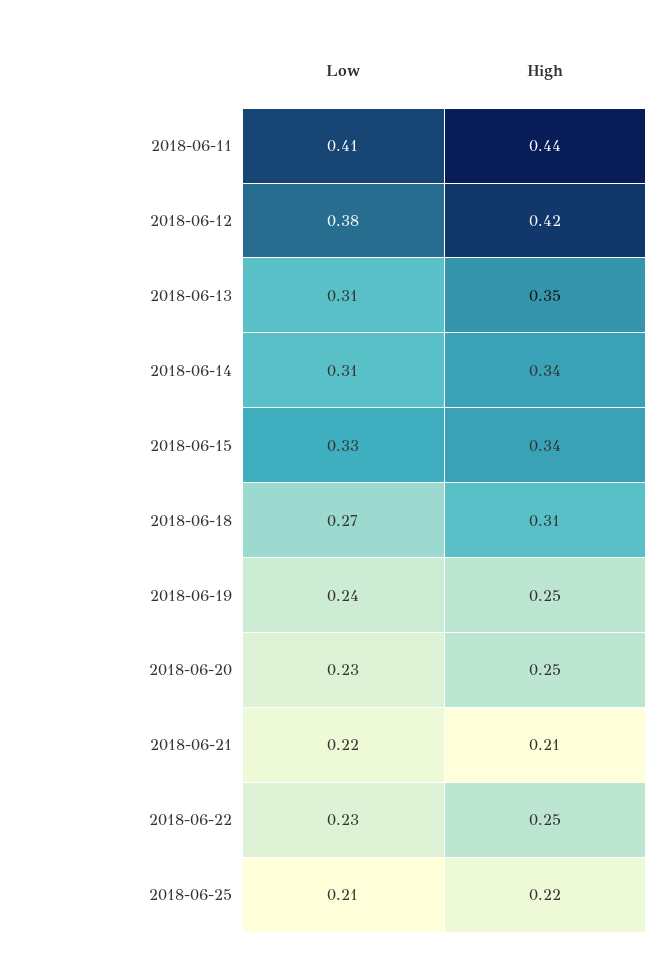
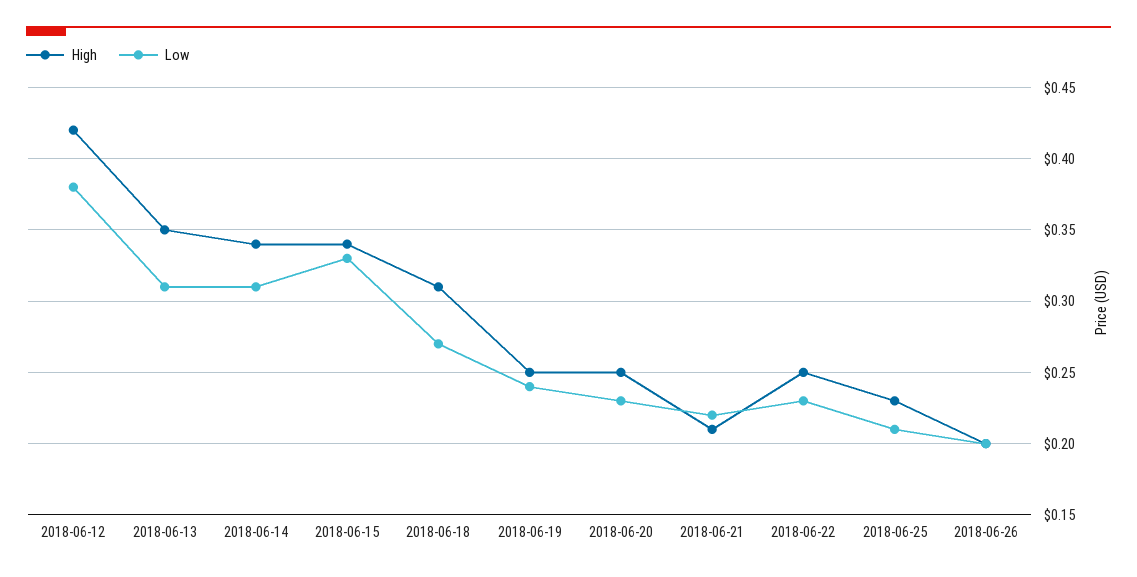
Low, 2018-06-11: 0.41 -> none
High, 2018-06-11: 0.44 -> none
High, 2018-06-25: 0.22 -> 0.23
High, 2018-06-26: none -> 0.2
Low, 2018-06-26: none -> 0.2

